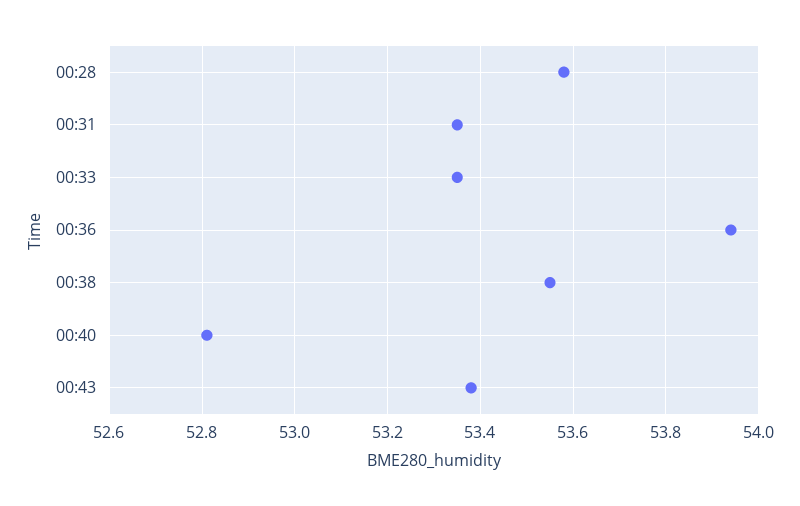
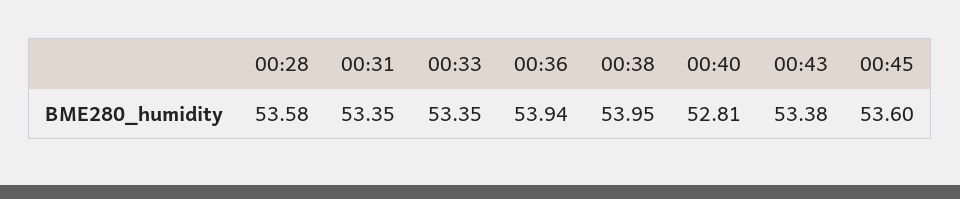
00:38: 53.55 -> 53.95
00:45: none -> 53.6

